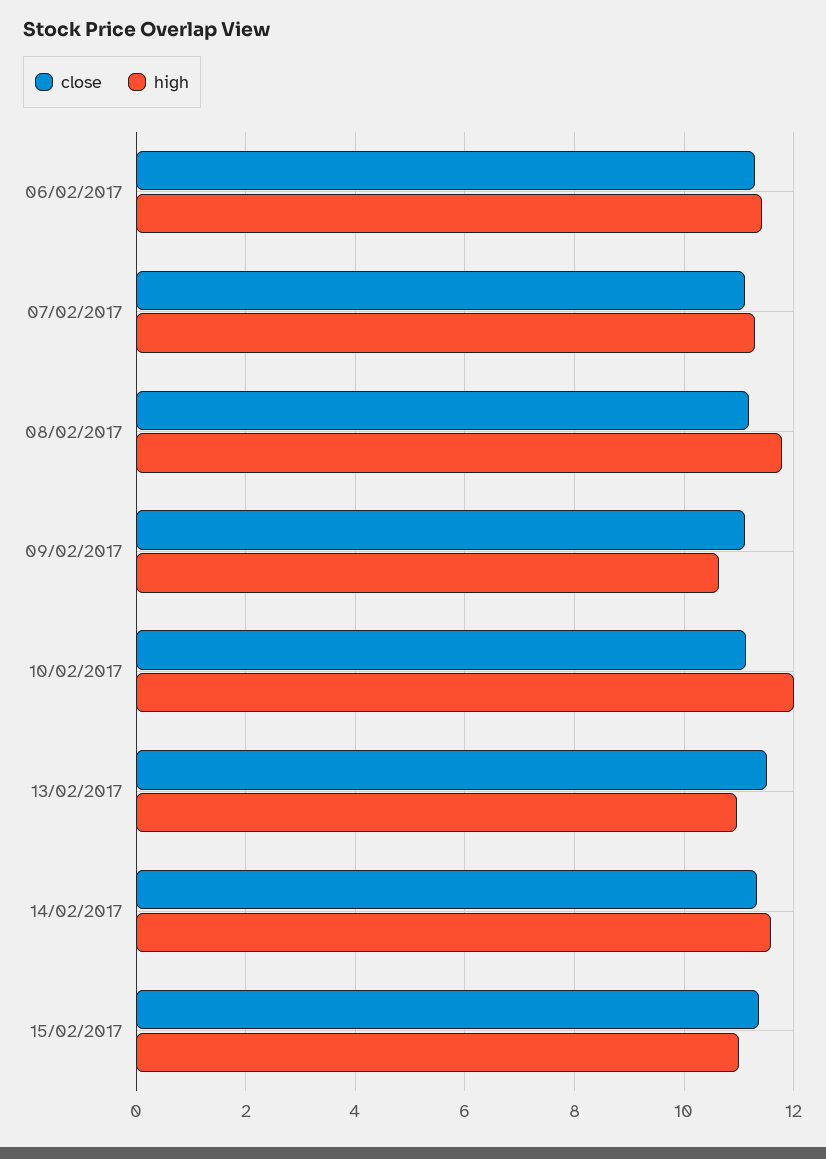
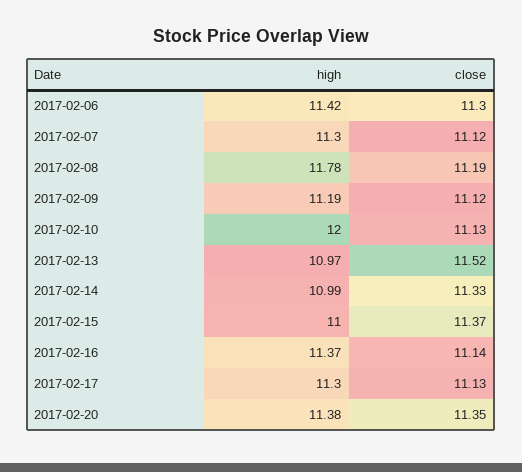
high, 09/02/2017: 10.6 -> 11.19
high, 14/02/2017: 11.6 -> 10.99
high, 2017-02-16: none -> 11.37
close, 2017-02-16: none -> 11.14
high, 2017-02-17: none -> 11.3
close, 2017-02-17: none -> 11.13
high, 2017-02-20: none -> 11.38
close, 2017-02-20: none -> 11.35

